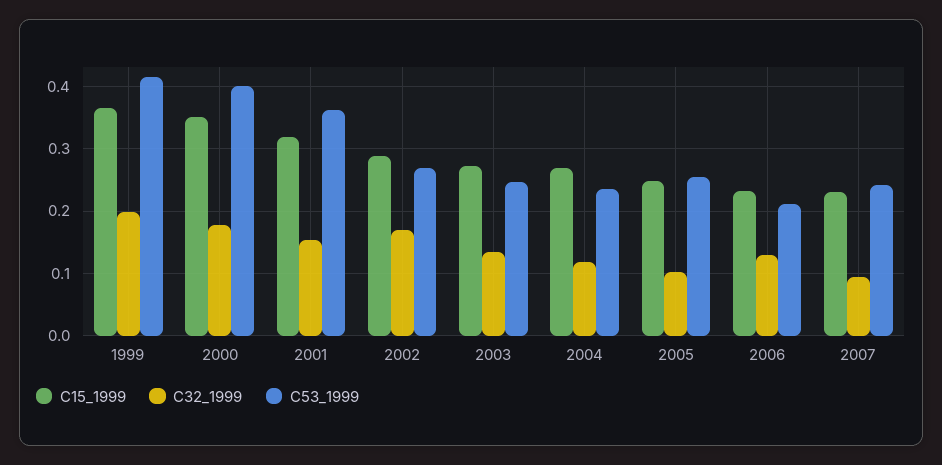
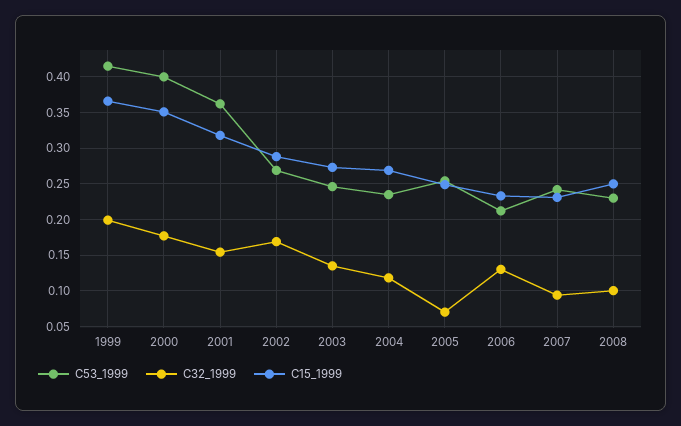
C32_1999, 2005: 0.1 -> 0.07
C53_1999, 2008: none -> 0.23
C32_1999, 2008: none -> 0.1
C15_1999, 2008: none -> 0.25

